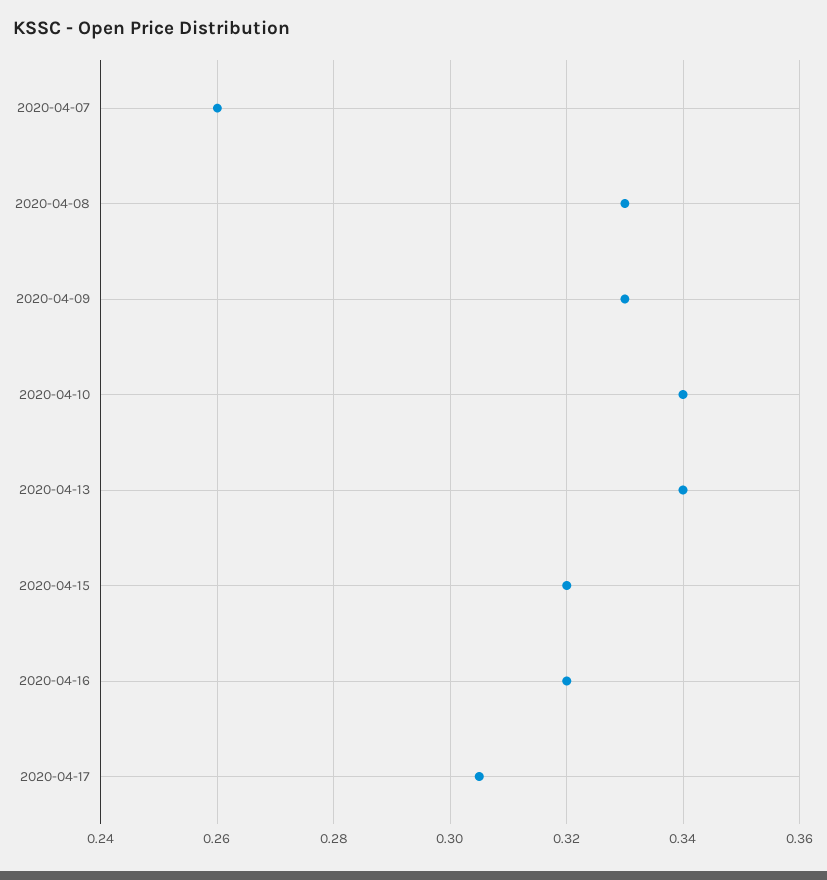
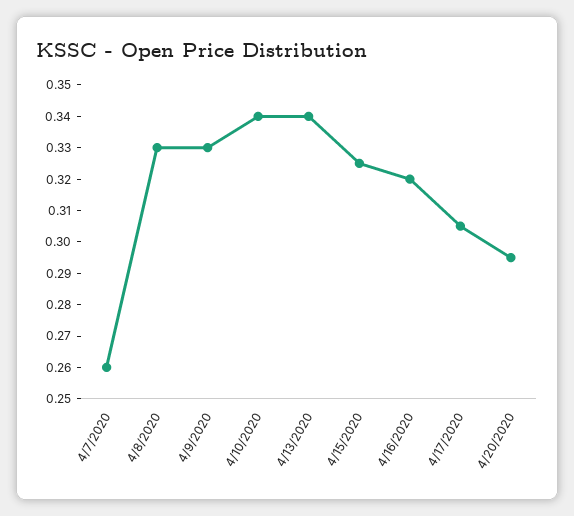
2020-04-15: 0.32 -> 0.325
4/20/2020: none -> 0.295

